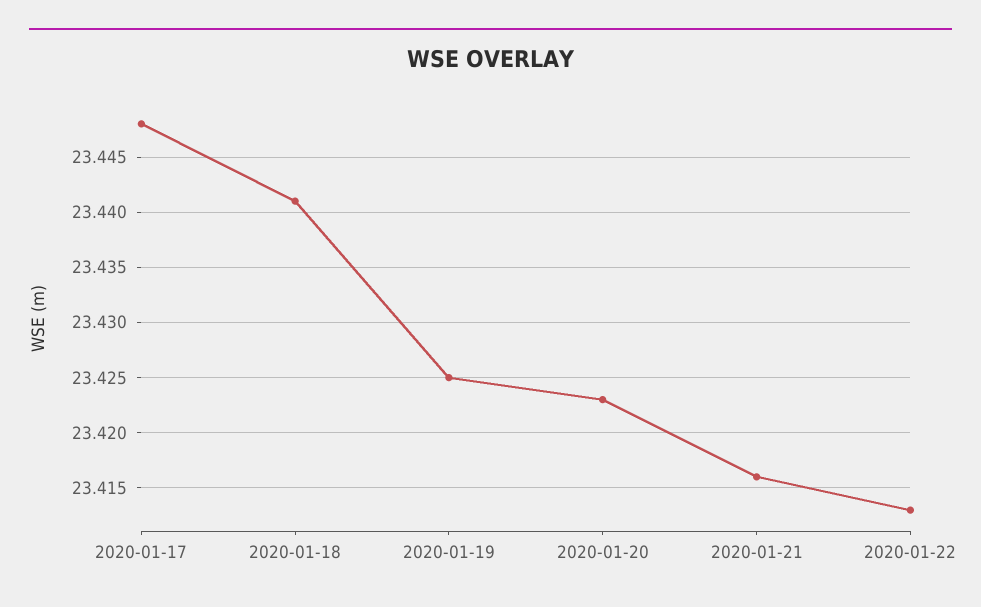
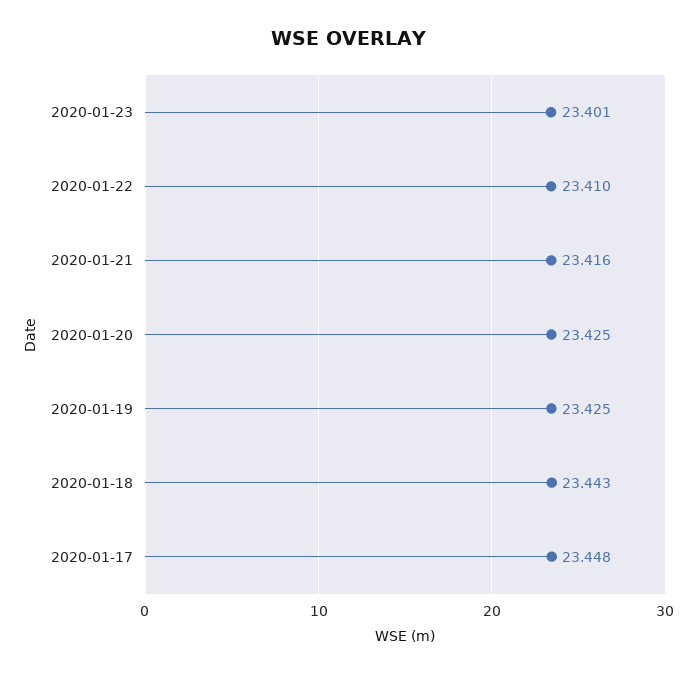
2020-01-18: 23.441 -> 23.443
2020-01-20: 23.423 -> 23.425
2020-01-22: 23.413 -> 23.41
2020-01-23: none -> 23.401

